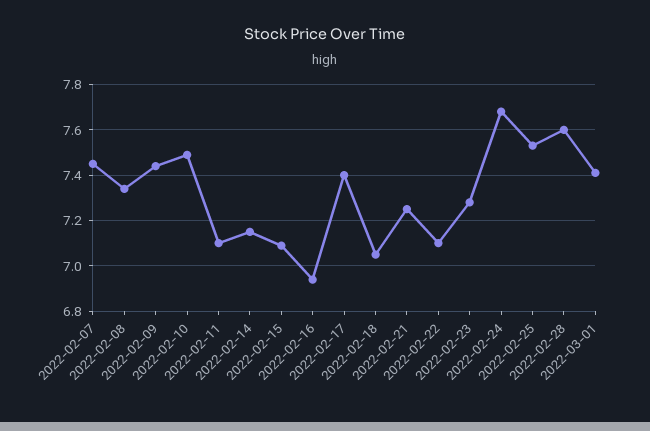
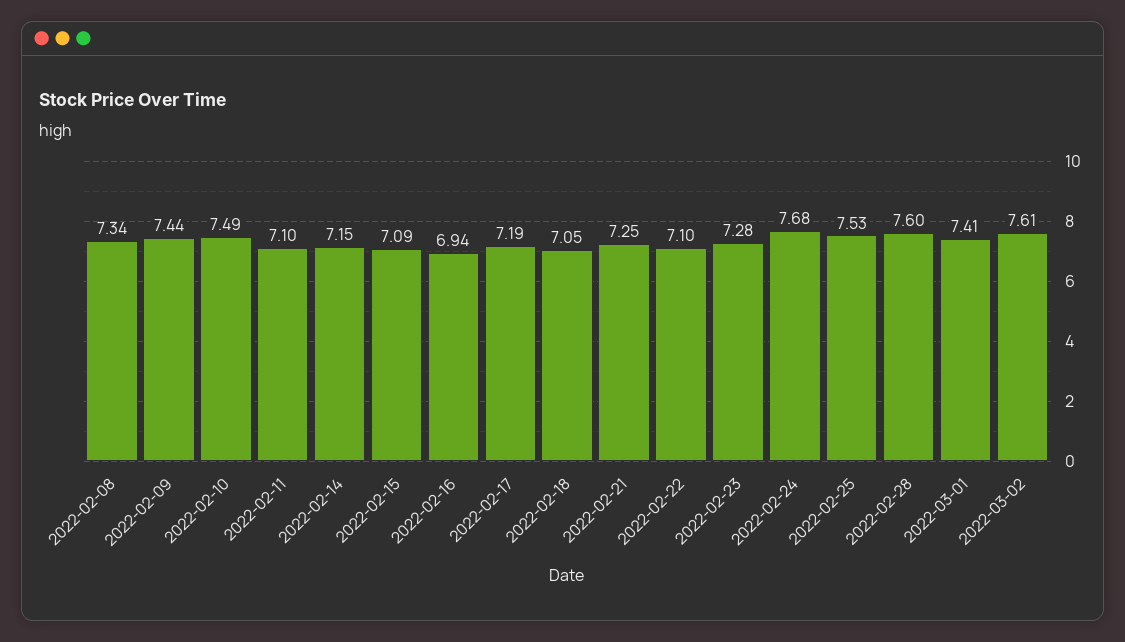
2022-02-07: 7.45 -> none
2022-02-17: 7.4 -> 7.19
2022-03-02: none -> 7.61

